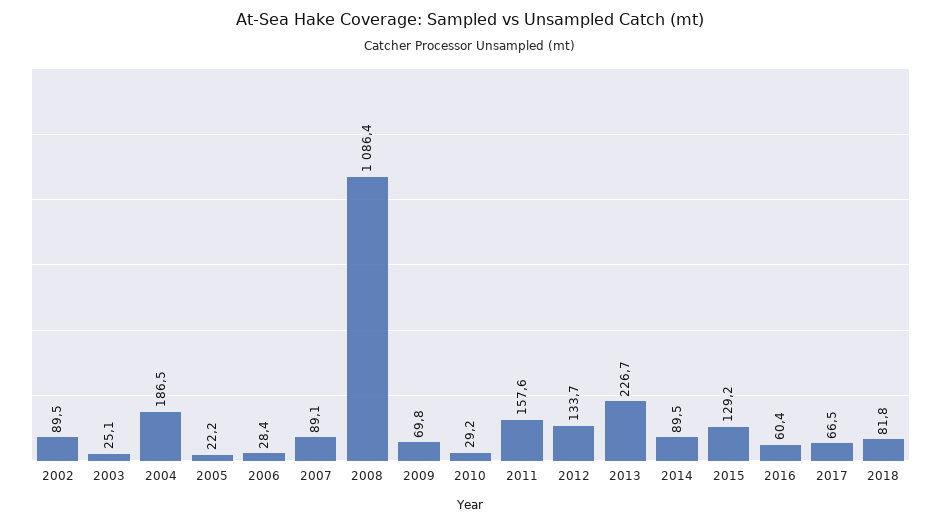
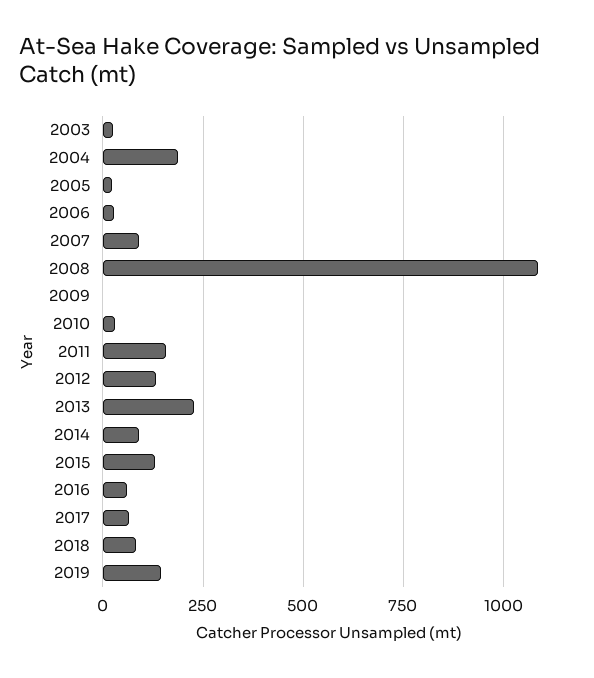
2002: 89.5 -> none
2009: 69.8 -> 0
2019: none -> 150

